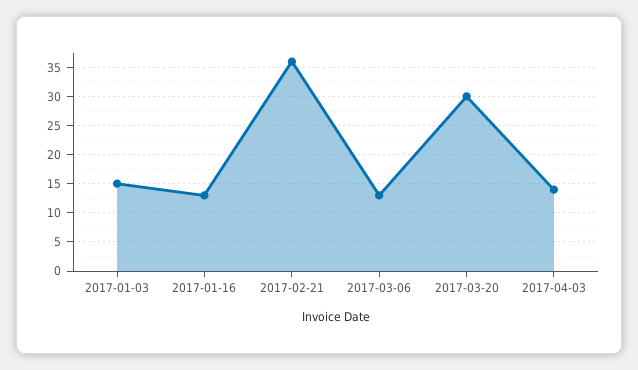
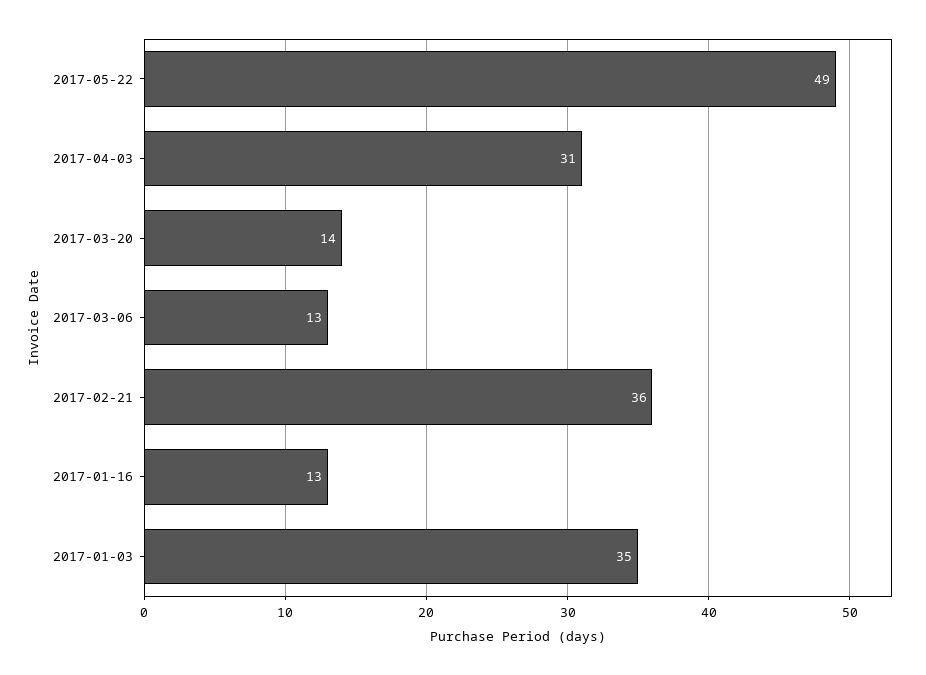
2017-01-03: 15 -> 35
2017-03-20: 30 -> 14
2017-04-03: 15 -> 31
2017-05-22: none -> 49

